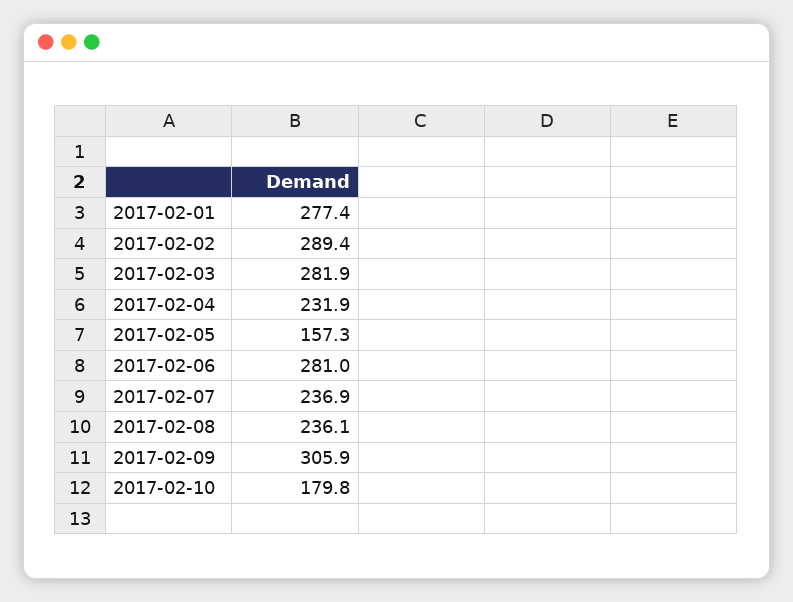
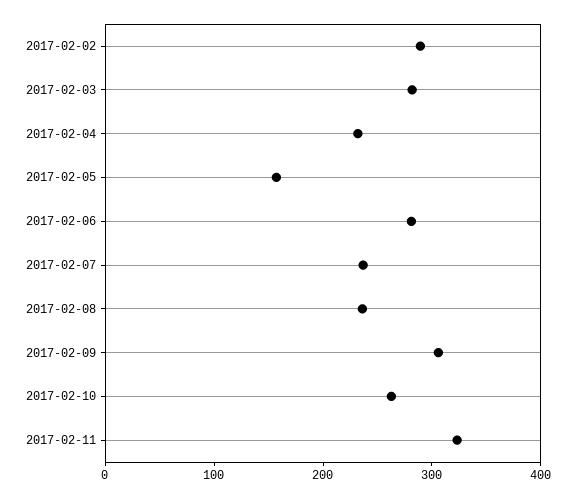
2017-02-01: 277.4 -> none
2017-02-10: 179.8 -> 260
2017-02-11: none -> 320

